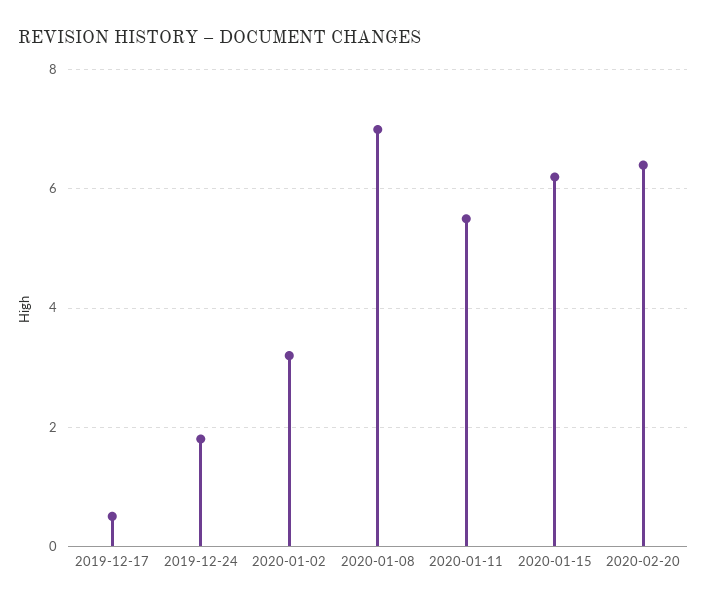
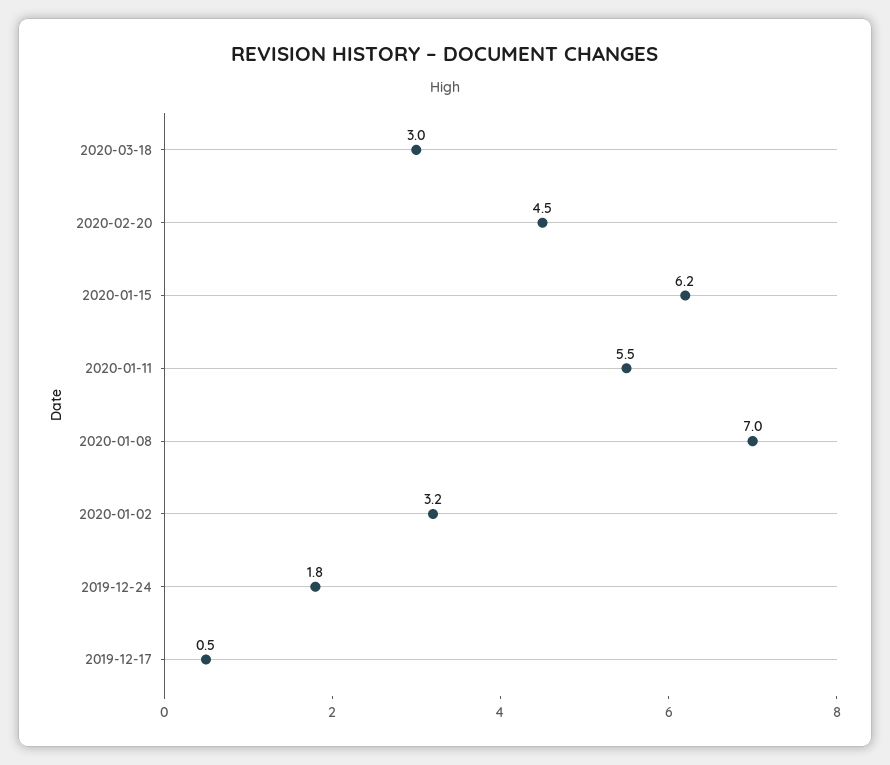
2020-02-20: 6.5 -> 4.5
2020-03-18: none -> 3

